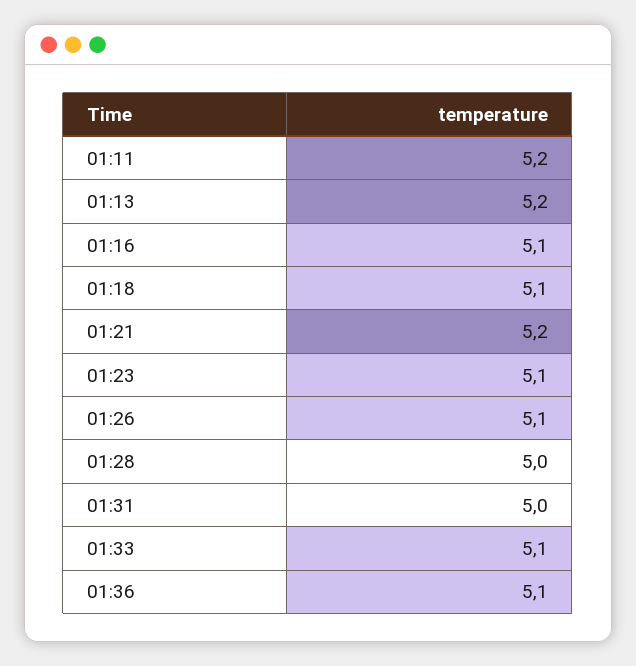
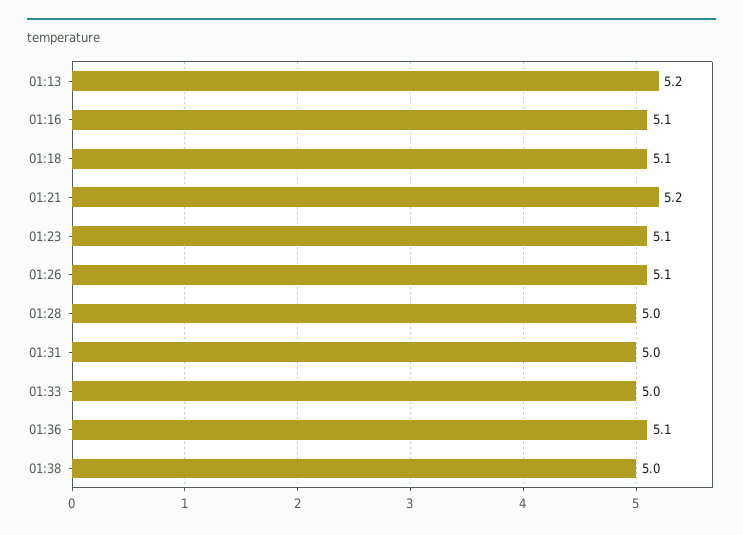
01:11: 5.2 -> none
01:33: 5.1 -> 5
01:38: none -> 5

